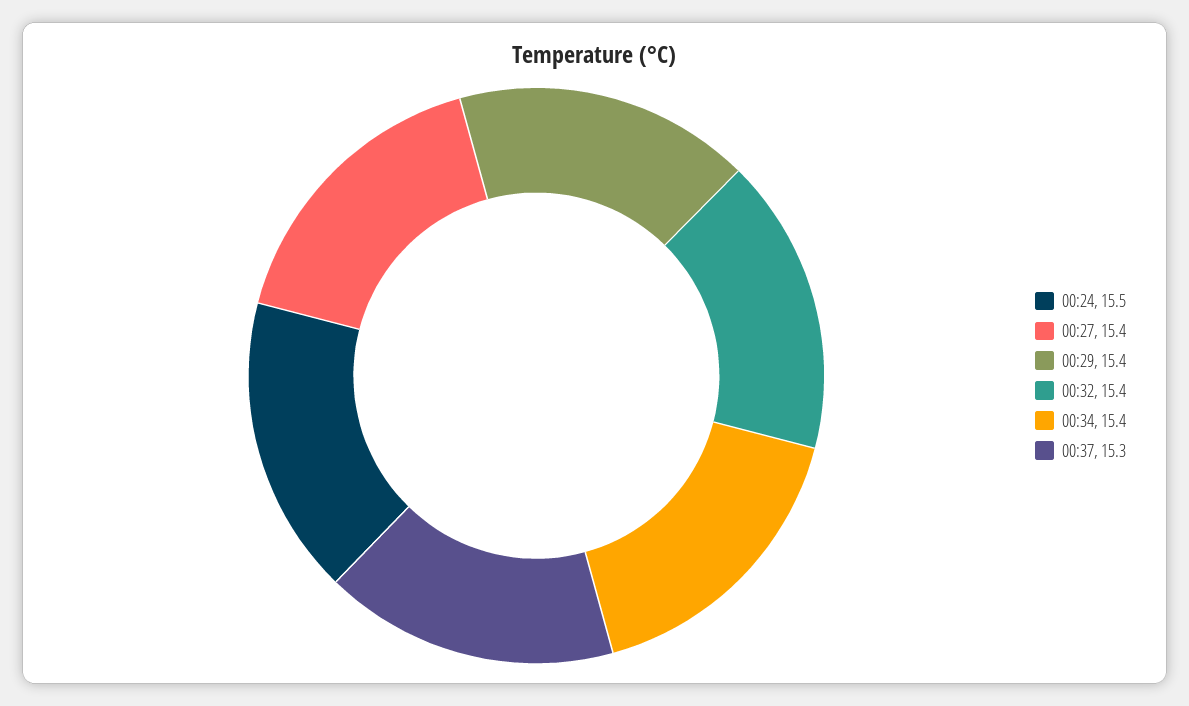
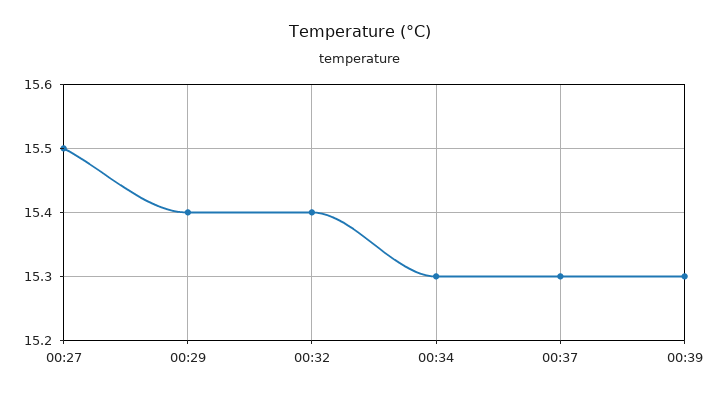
00:24: 15.5 -> none
00:27: 15.4 -> 15.5
00:34: 15.4 -> 15.3
00:39: none -> 15.3

